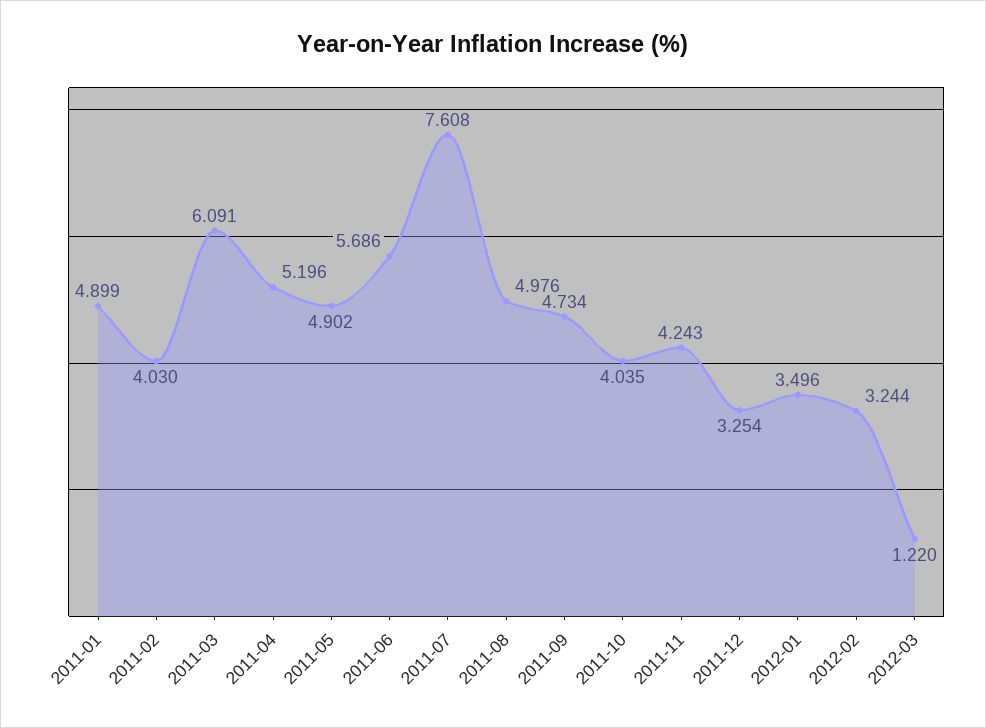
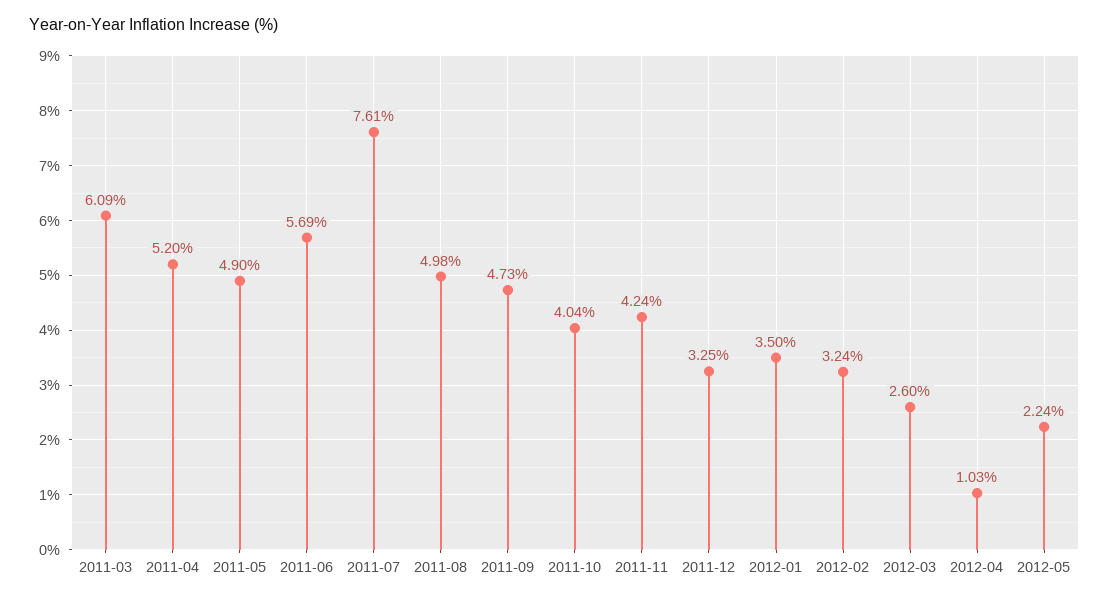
2011-01: 4.899 -> none
2011-02: 4.03 -> none
2012-03: 1.22 -> 2.6
2012-04: none -> 1.03
2012-05: none -> 2.24

